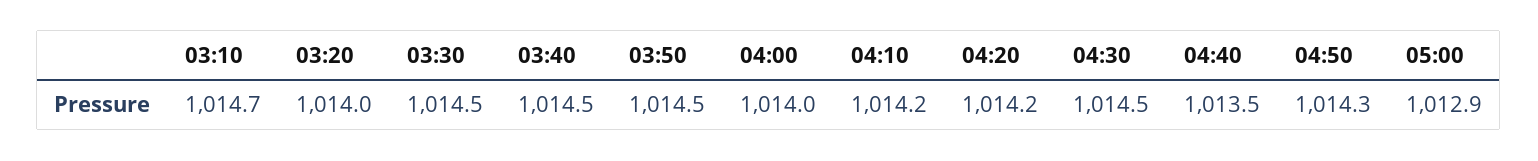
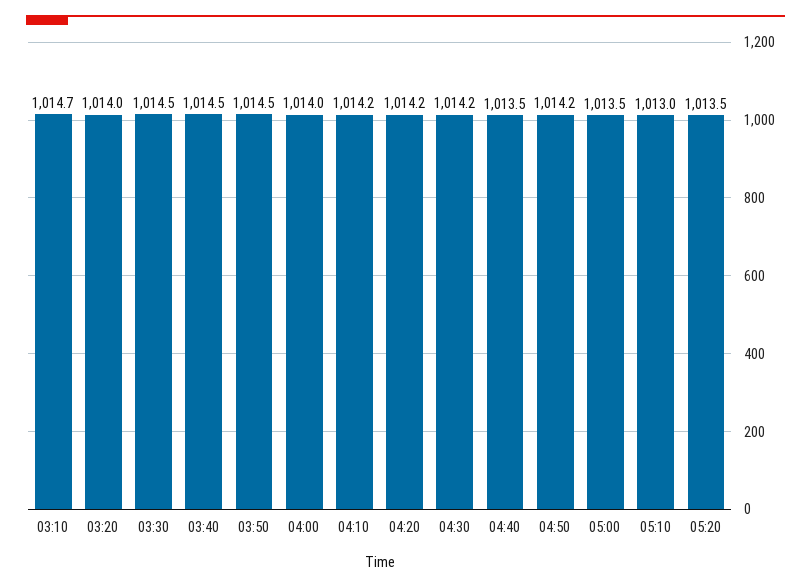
04:30: 1014.5 -> 1014.2
04:50: 1014.3 -> 1014.2
05:00: 1012.9 -> 1013.5
05:10: none -> 1013
05:20: none -> 1013.5

